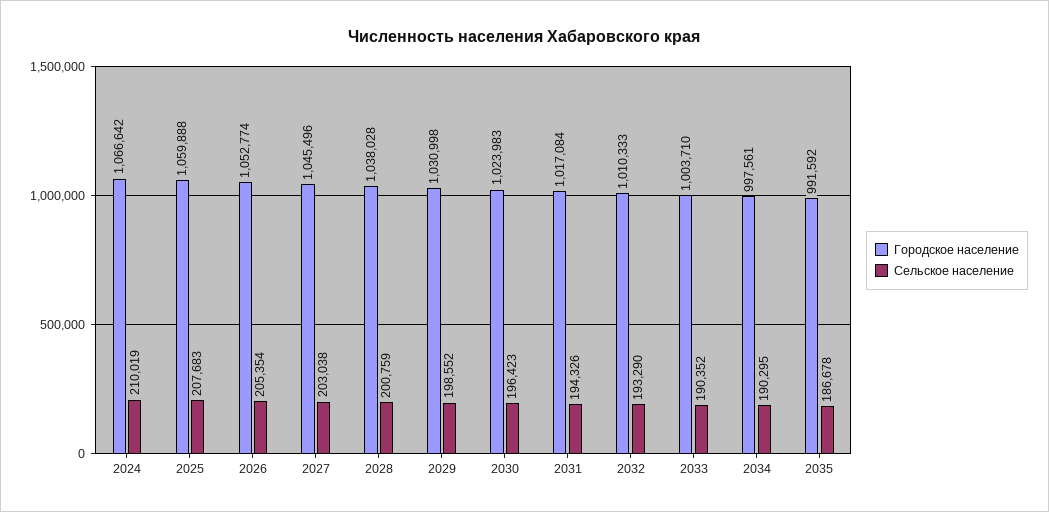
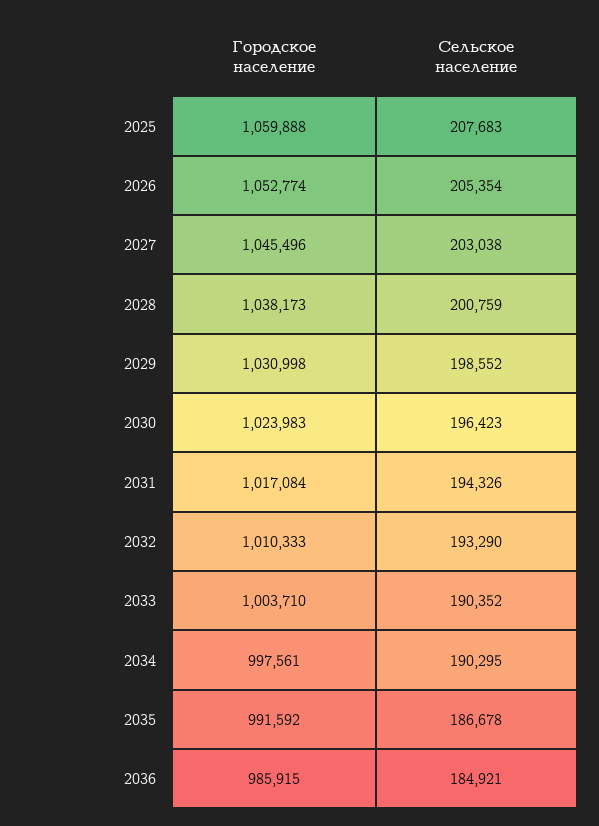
Городское население, 2024: 1066642 -> none
Сельское население, 2024: 210019 -> none
Городское население, 2028: 1038028 -> 1038173
Городское население, 2036: none -> 985915
Сельское население, 2036: none -> 184921

